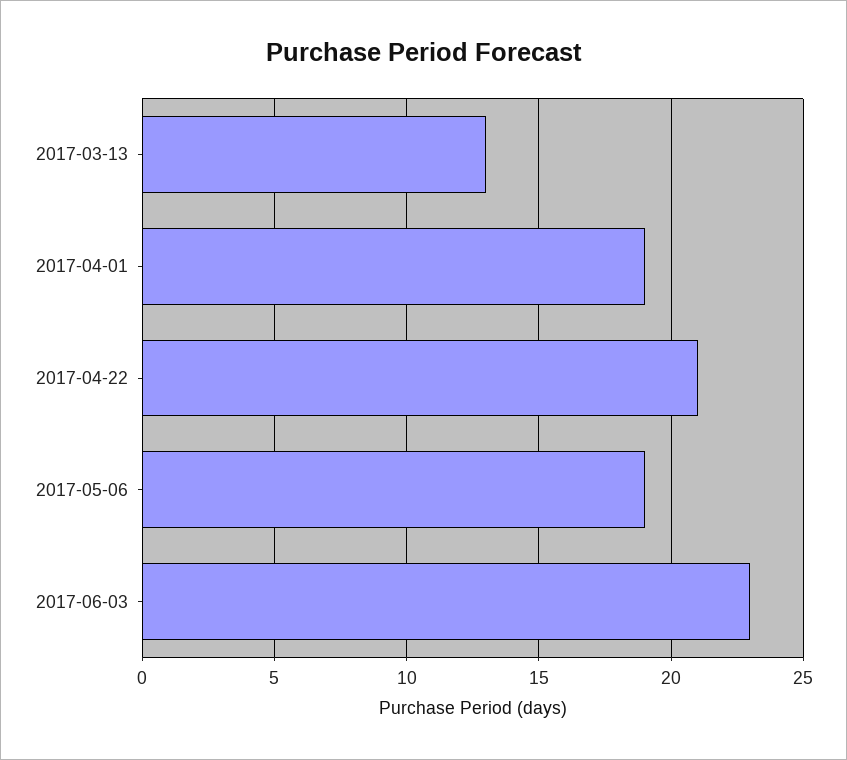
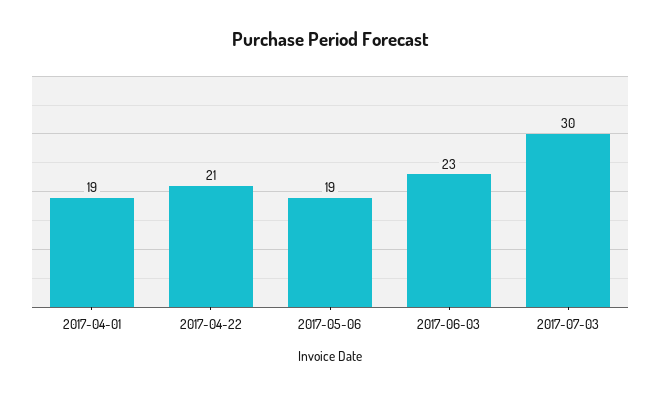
2017-03-13: 13 -> none
2017-07-03: none -> 30

